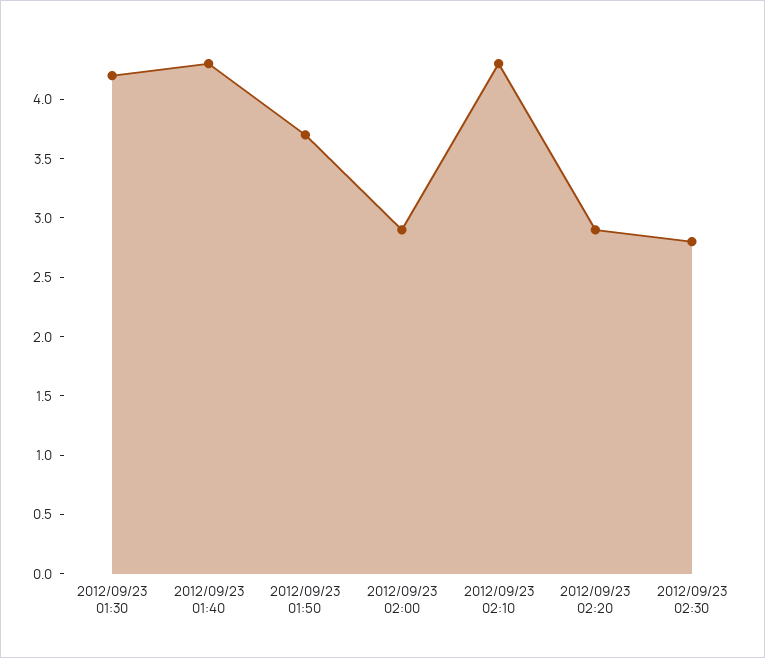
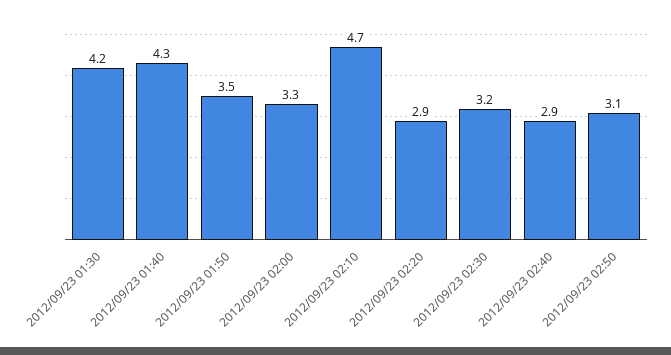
2012/09/23 01:50: 3.7 -> 3.5
2012/09/23 02:00: 2.9 -> 3.3
2012/09/23 02:10: 4.3 -> 4.7
2012/09/23 02:30: 2.8 -> 3.2
2012/09/23 02:40: none -> 2.9
2012/09/23 02:50: none -> 3.1

